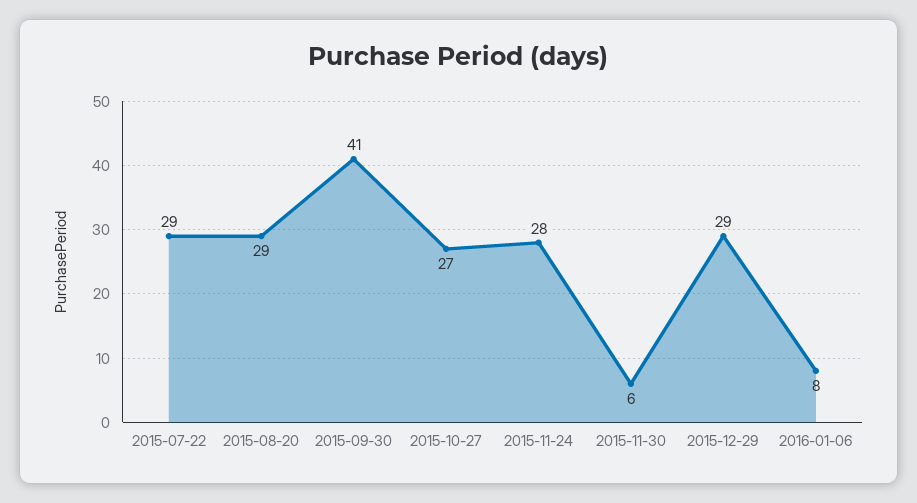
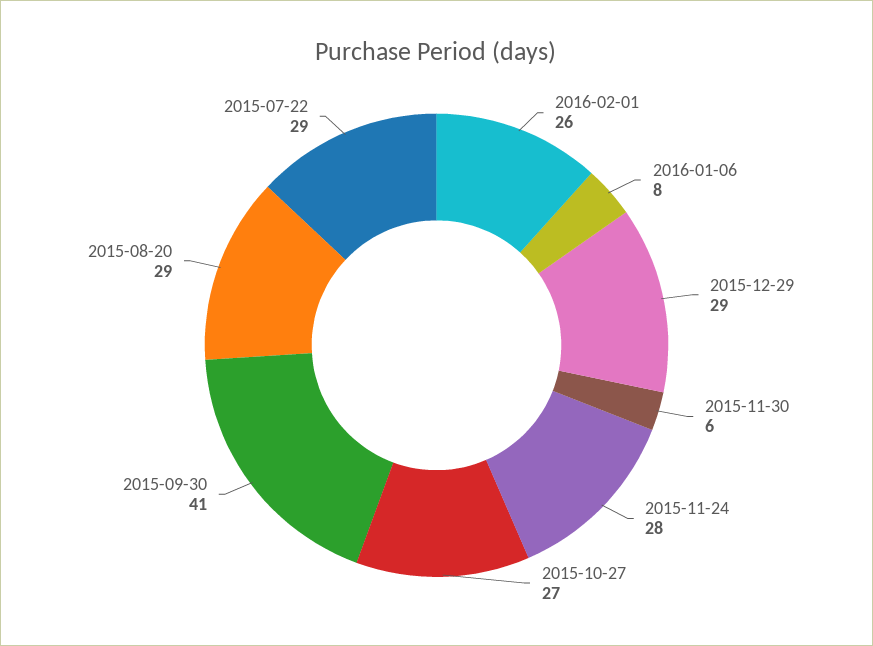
2016-02-01: none -> 26

